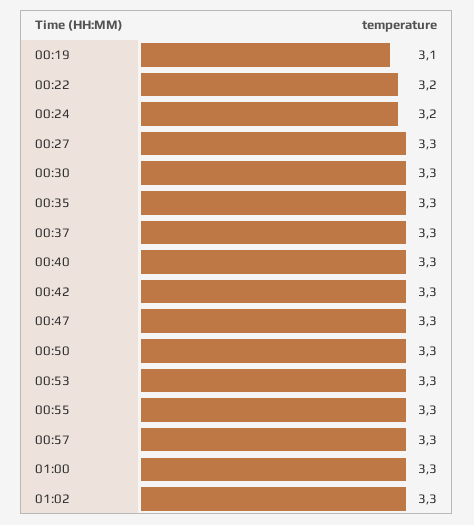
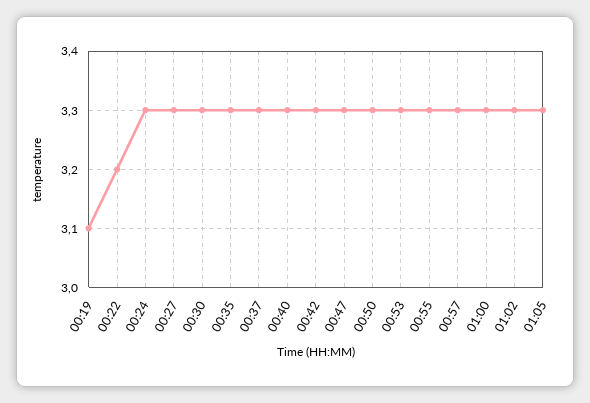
00:24: 3.2 -> 3.3
01:05: none -> 3.3

